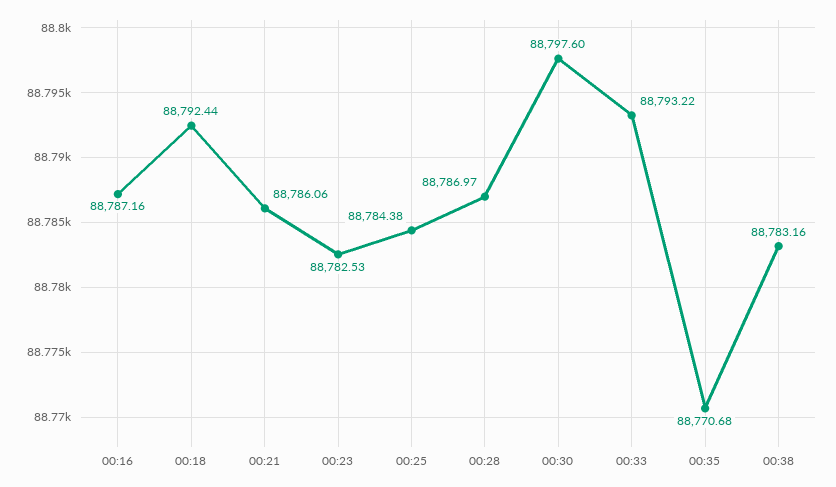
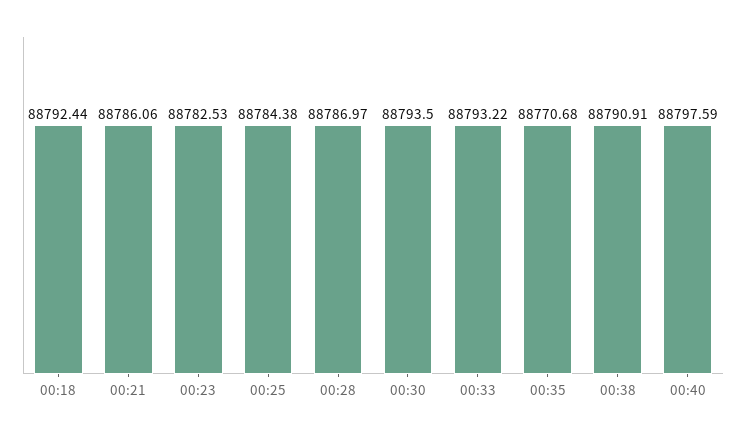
00:16: 88787.16 -> none
00:30: 88797.6 -> 88793.5
00:38: 88783.16 -> 88790.91
00:40: none -> 88797.59

